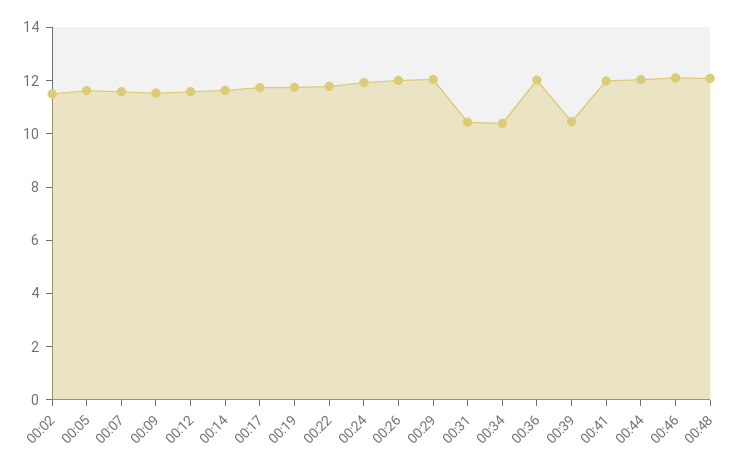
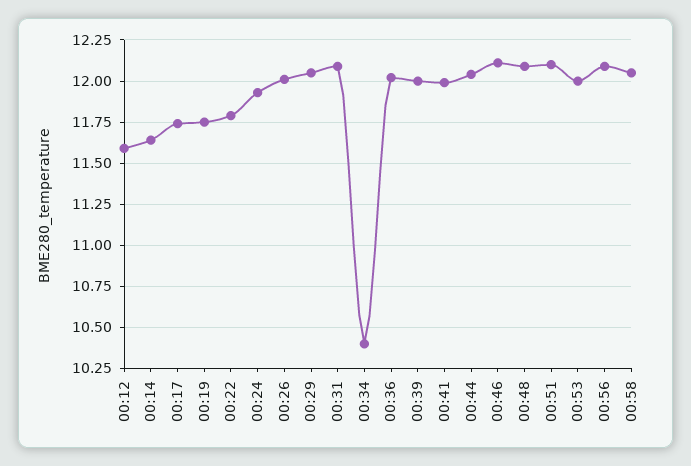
00:02: 11.5 -> none
00:05: 11.5 -> none
00:07: 11.5 -> none
00:09: 11.5 -> none
00:31: 10.5 -> 12.1
00:39: 10.5 -> 12
00:51: none -> 12.1
00:53: none -> 12
00:56: none -> 12.1
00:58: none -> 12.05

